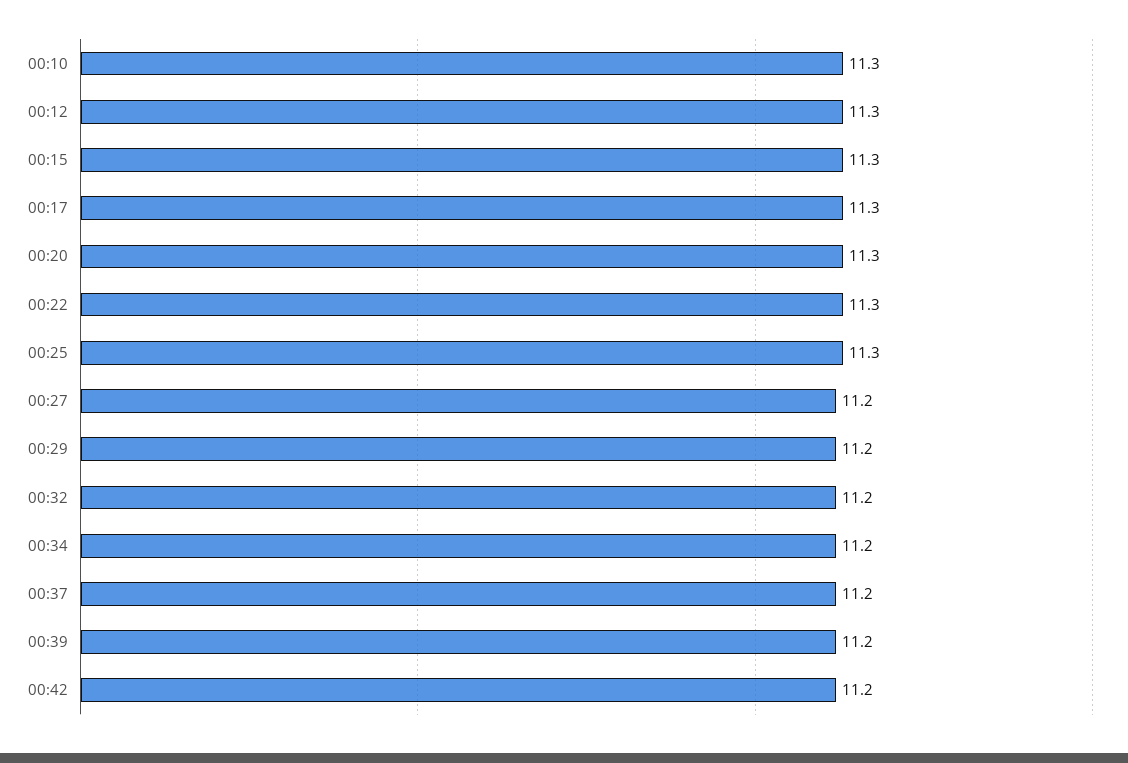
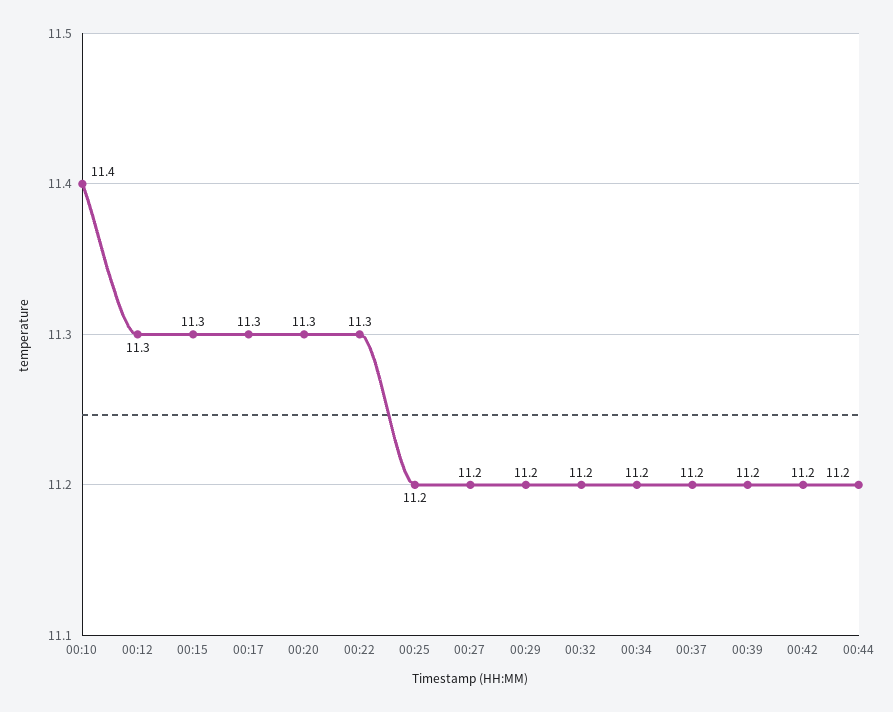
00:10: 11.3 -> 11.4
00:25: 11.3 -> 11.2
00:44: none -> 11.2

